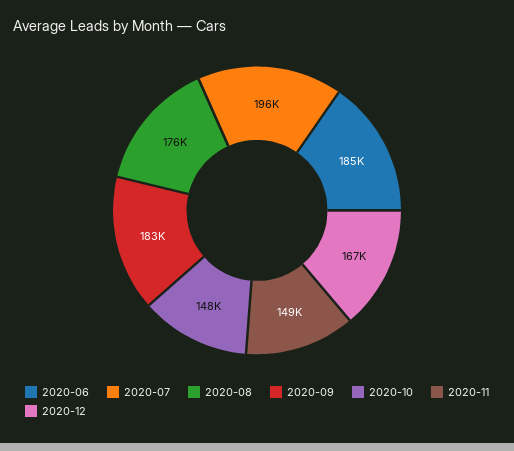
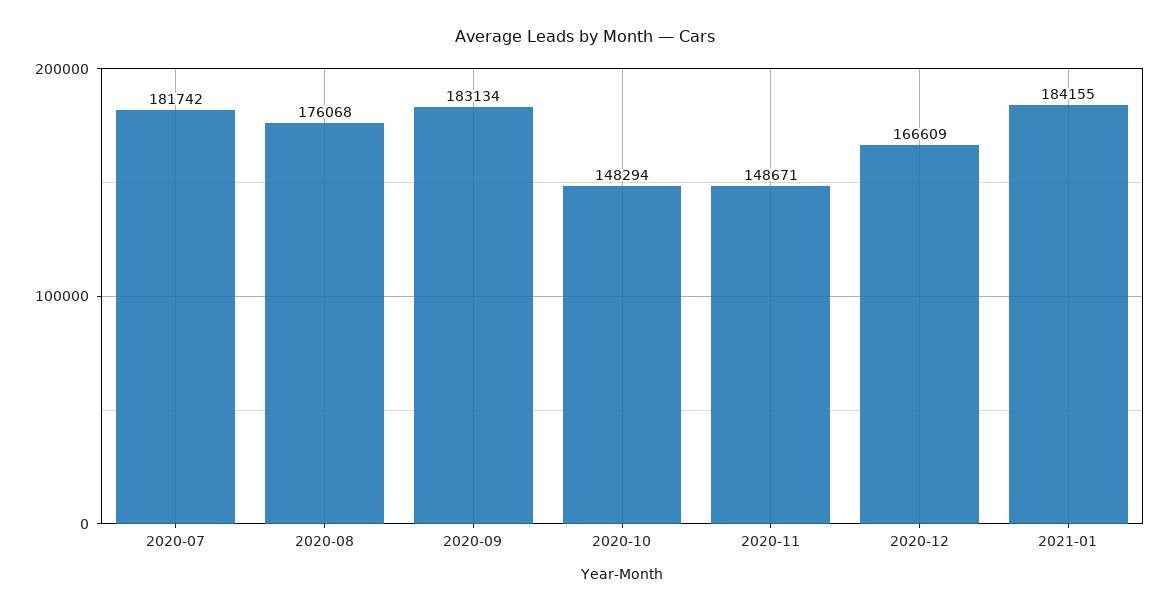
2020-06: 185000 -> none
2020-07: 196000 -> 181742
2021-01: none -> 184155

